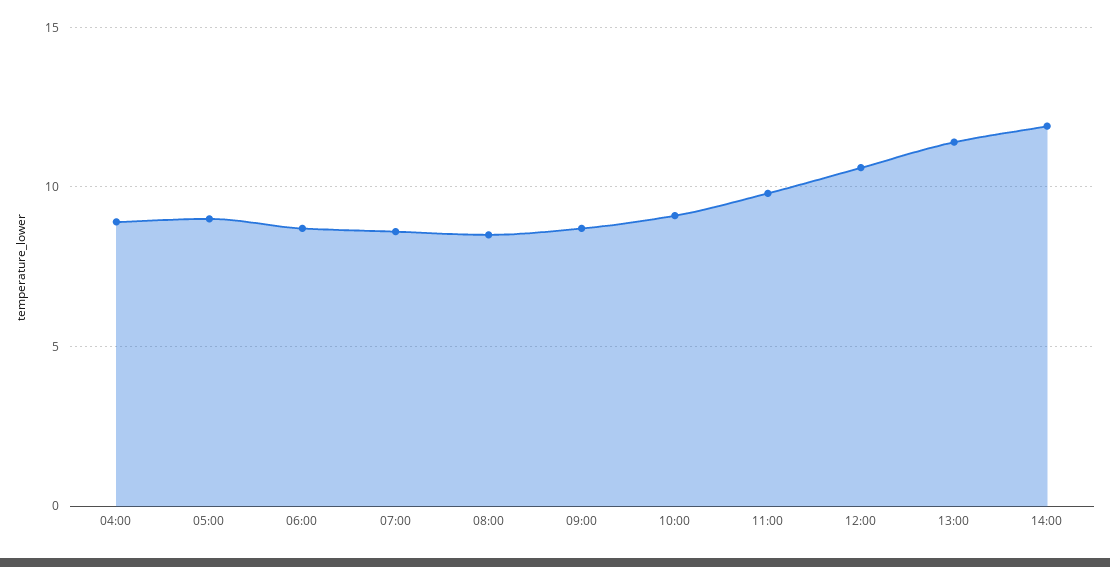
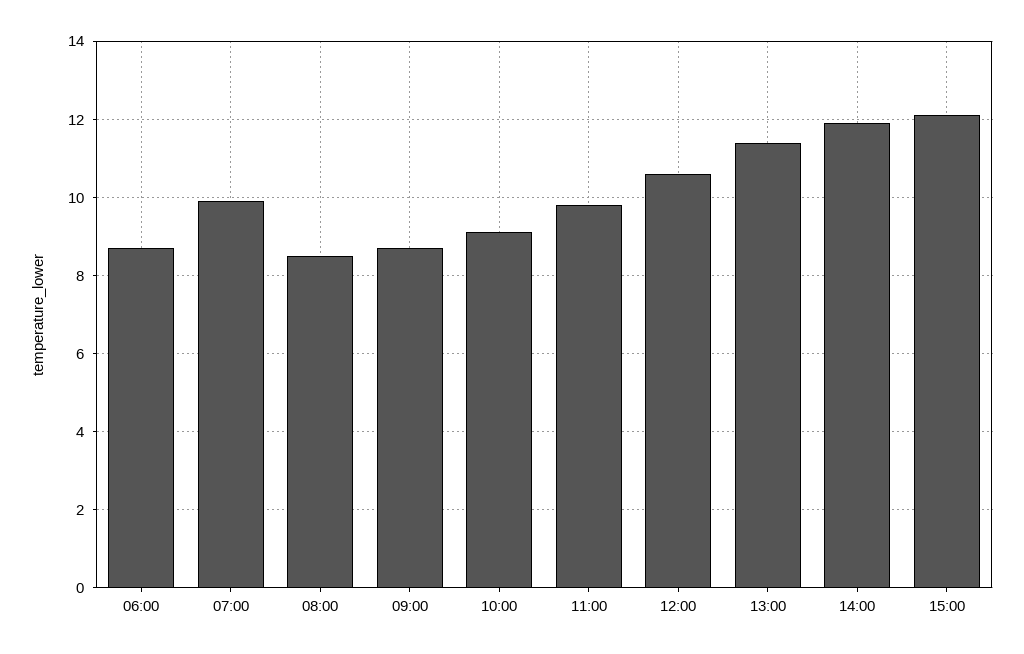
04:00: 9 -> none
05:00: 9 -> none
07:00: 8.5 -> 10
15:00: none -> 12

